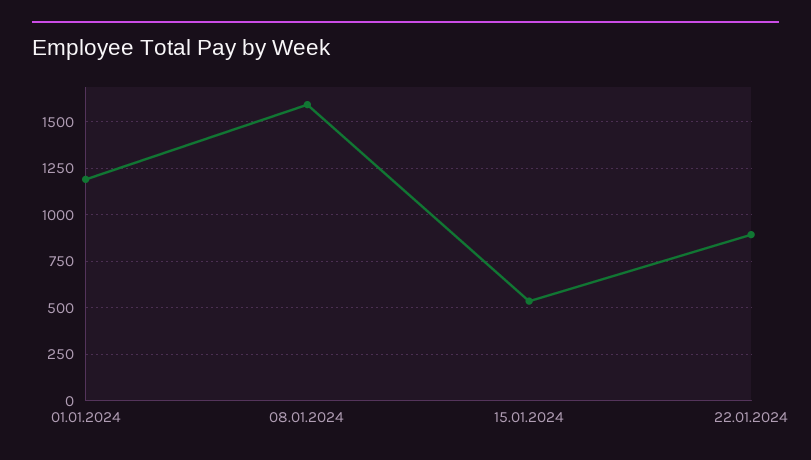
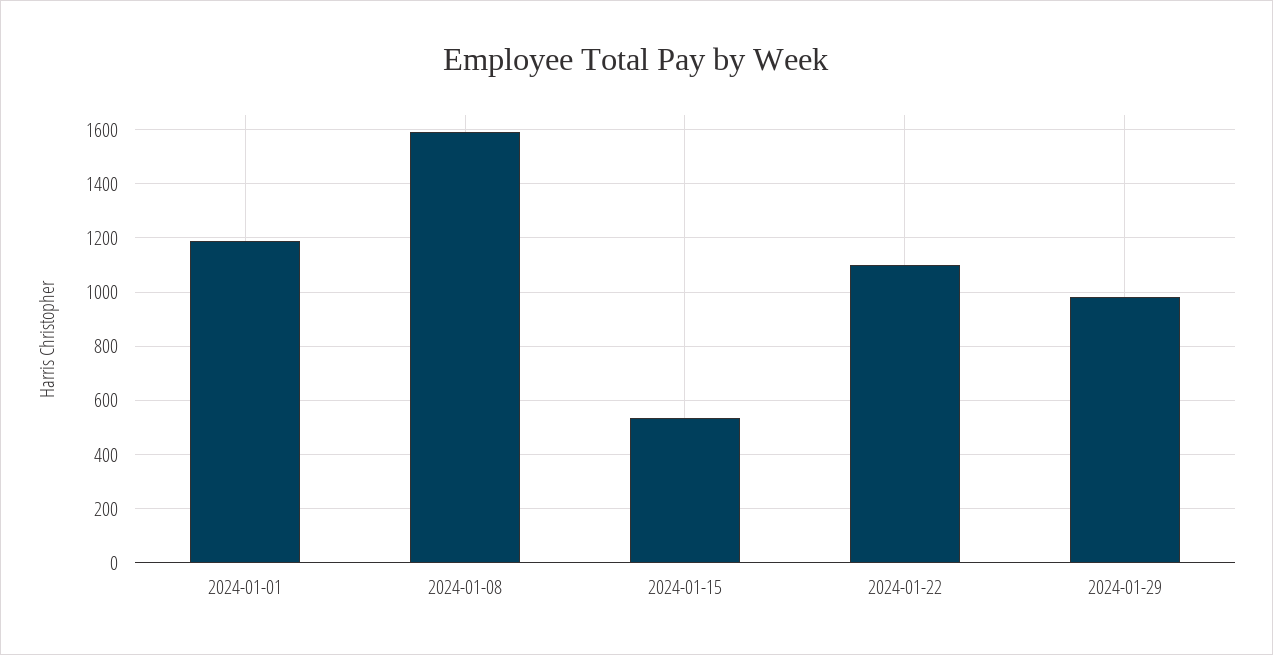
22.01.2024: 900 -> 1100
2024-01-29: none -> 975

